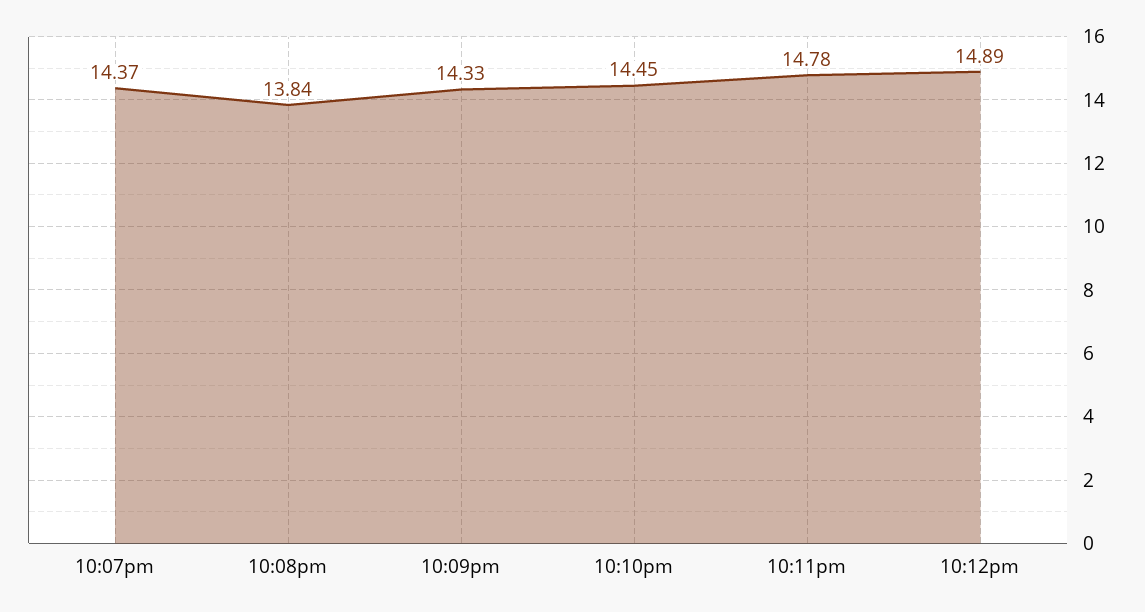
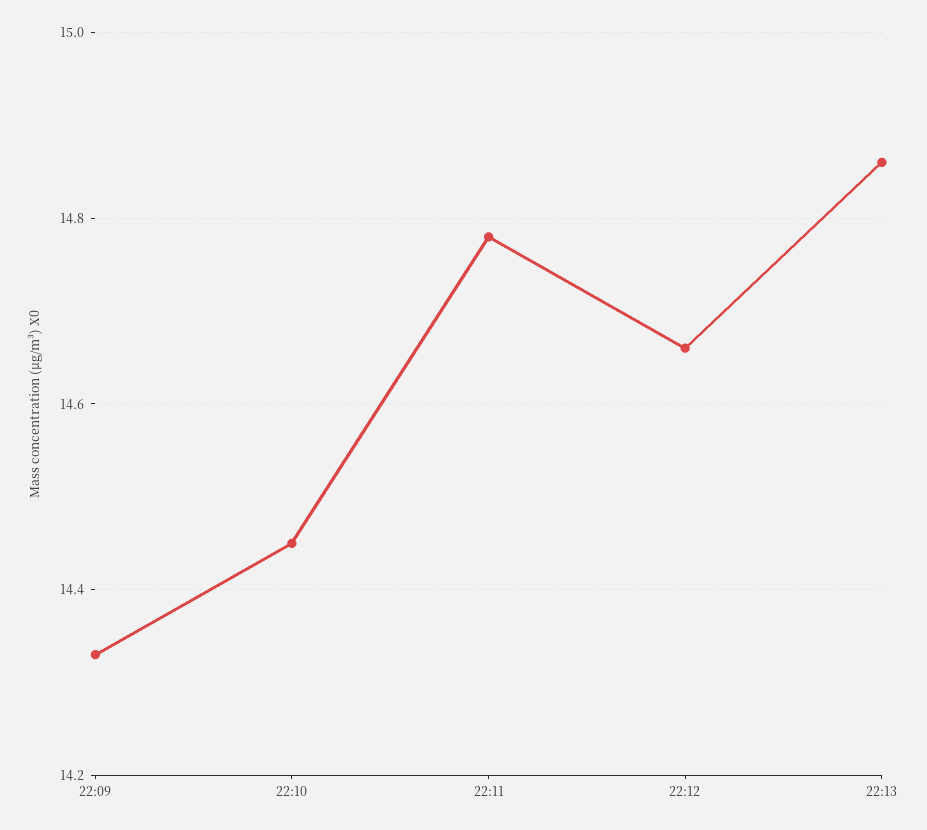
10:07pm: 14.37 -> none
10:08pm: 13.84 -> none
10:12pm: 14.89 -> 14.65
22:13: none -> 14.85

